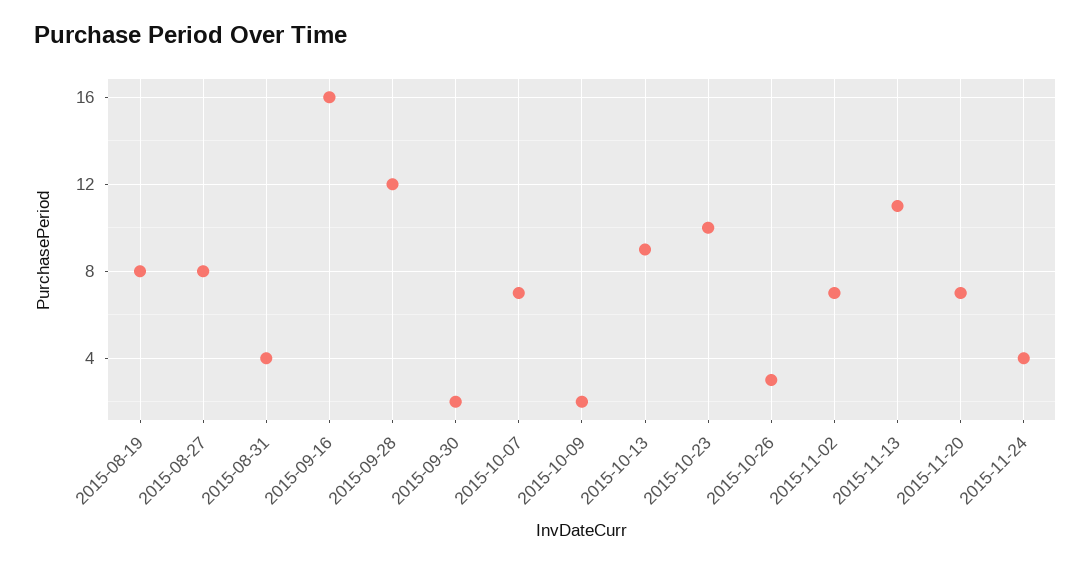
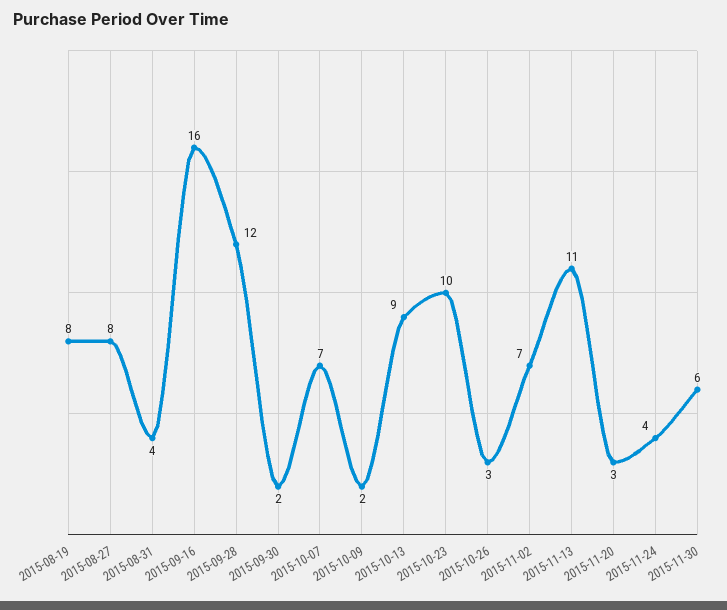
2015-11-20: 7 -> 3
2015-11-30: none -> 6

